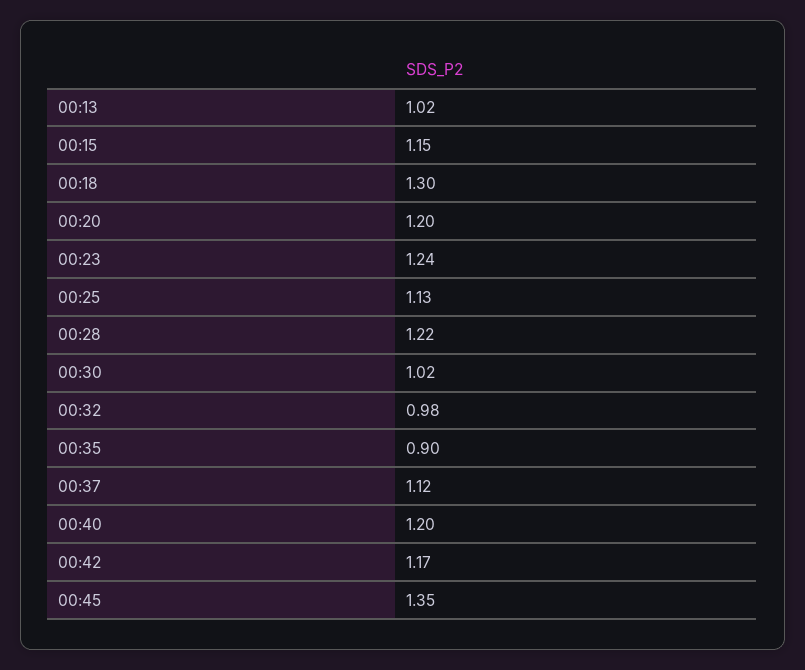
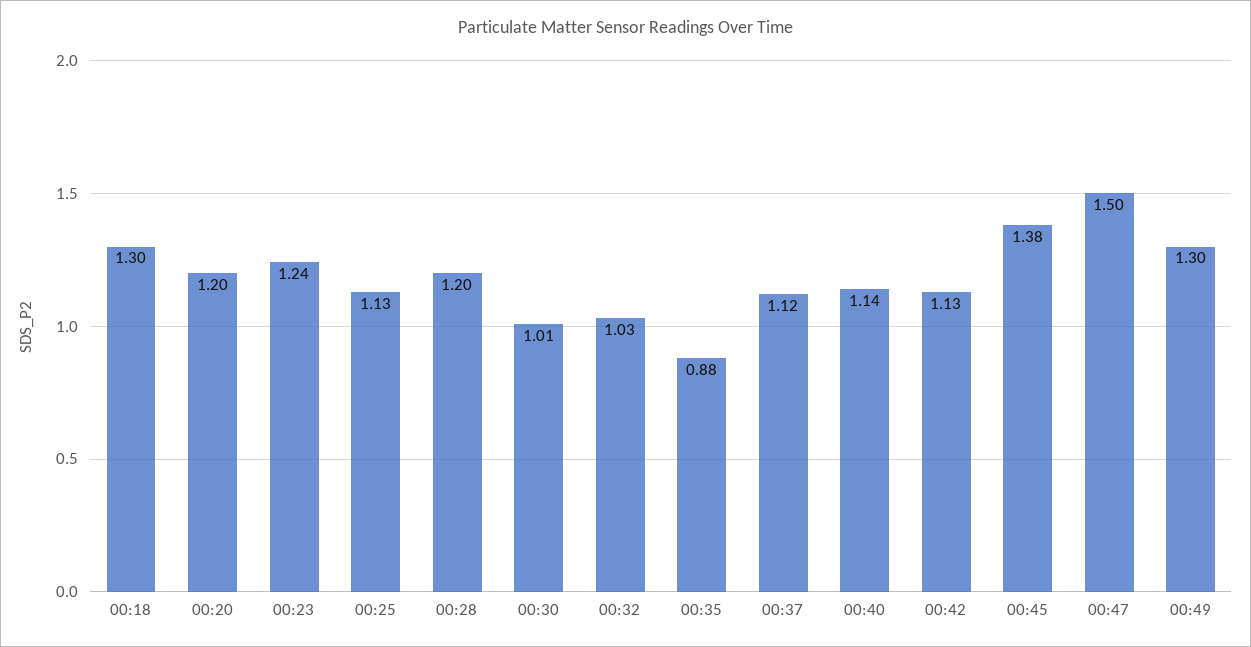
00:13: 1.02 -> none
00:15: 1.15 -> none
00:28: 1.22 -> 1.2
00:30: 1.02 -> 1.01
00:32: 0.98 -> 1.03
00:35: 0.9 -> 0.88
00:40: 1.2 -> 1.14
00:42: 1.17 -> 1.13
00:45: 1.35 -> 1.38
00:47: none -> 1.5
00:49: none -> 1.3

